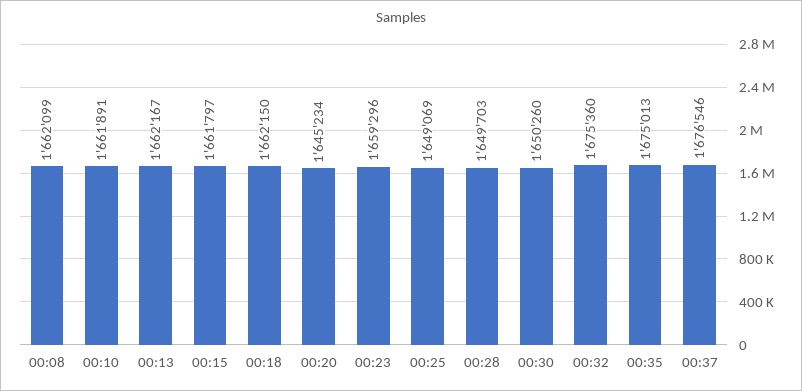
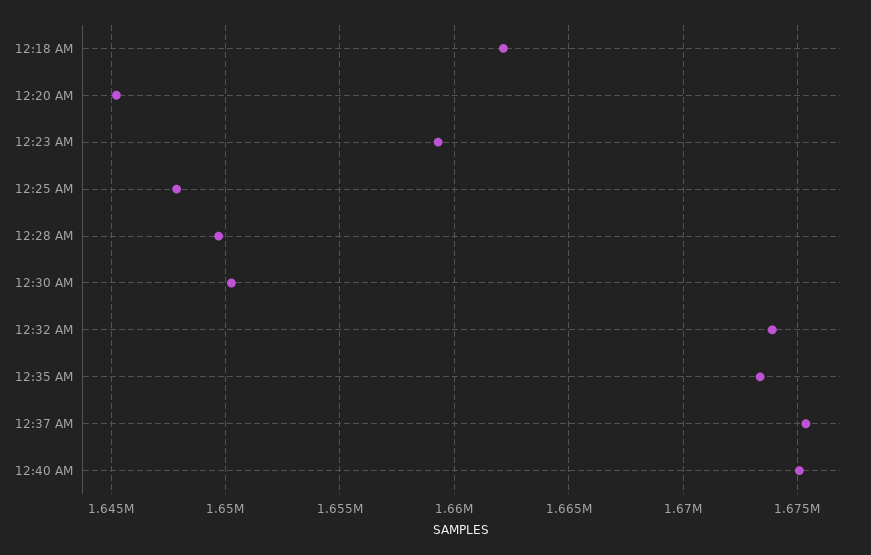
00:08: 1662099 -> none
00:10: 1661891 -> none
00:13: 1662167 -> none
00:15: 1661797 -> none
00:25: 1649069 -> 1648000
00:32: 1675360 -> 1674000
00:35: 1675013 -> 1673500
00:37: 1676546 -> 1675500
12:40 AM: none -> 1675000

